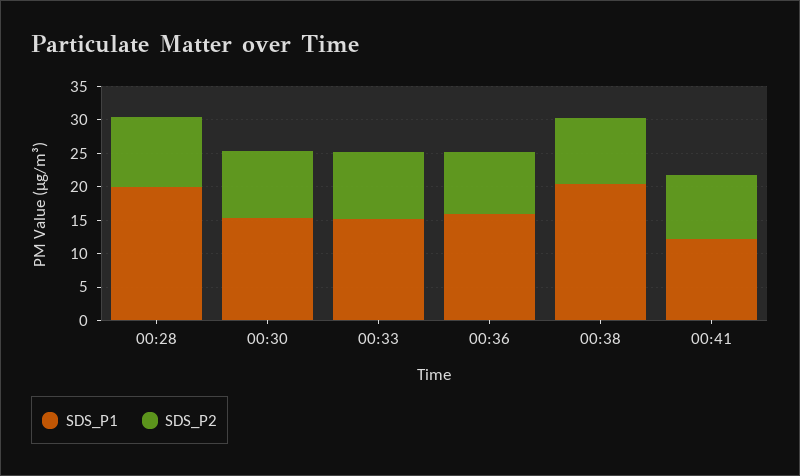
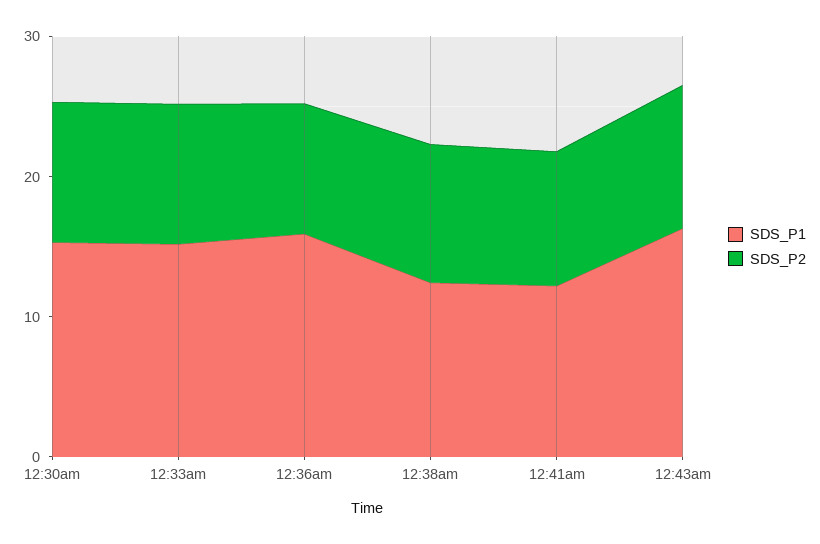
SDS_P1, 00:28: 20 -> none
SDS_P2, 00:28: 10 -> none
SDS_P1, 00:38: 20 -> 12
SDS_P1, 12:43am: none -> 16
SDS_P2, 12:43am: none -> 10

